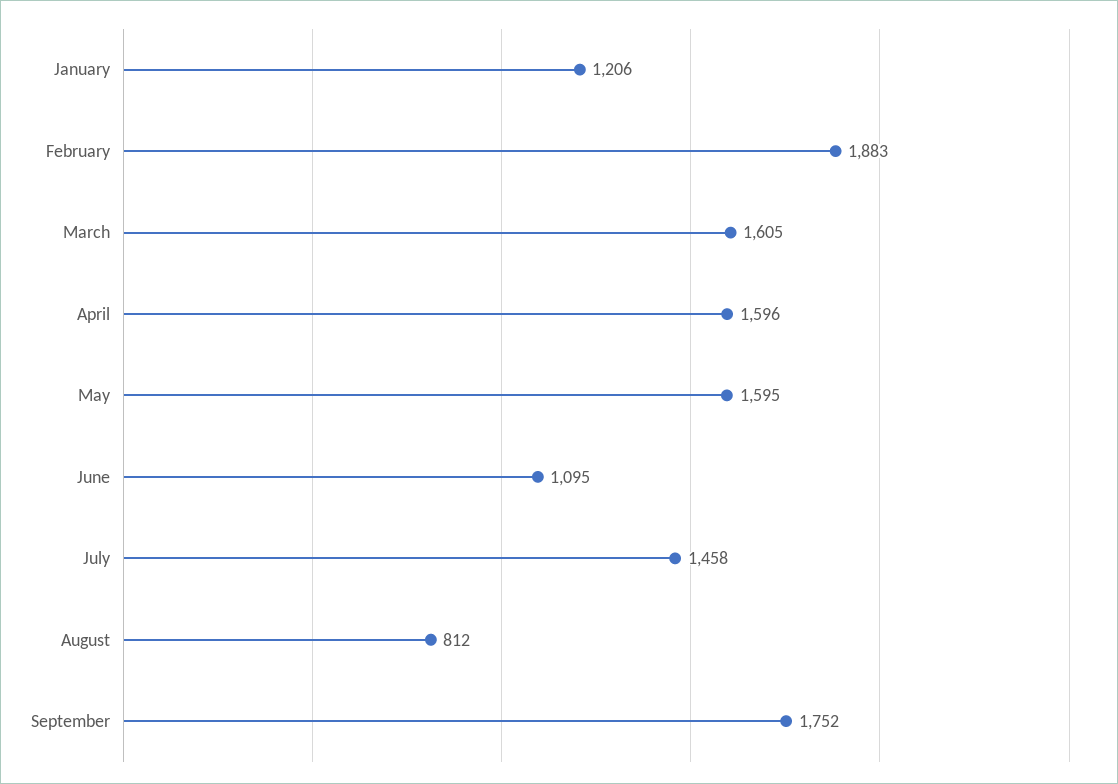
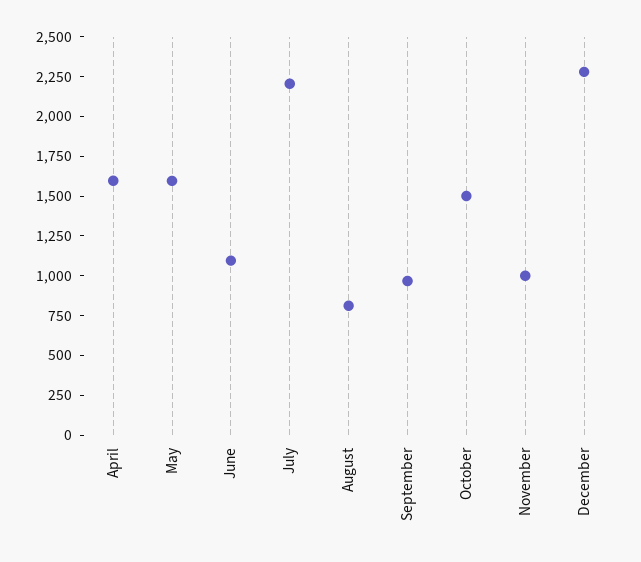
January: 1206 -> none
February: 1883 -> none
March: 1605 -> none
July: 1458 -> 2250
September: 1752 -> 1000
October: none -> 1500
November: none -> 1000
December: none -> 2250

